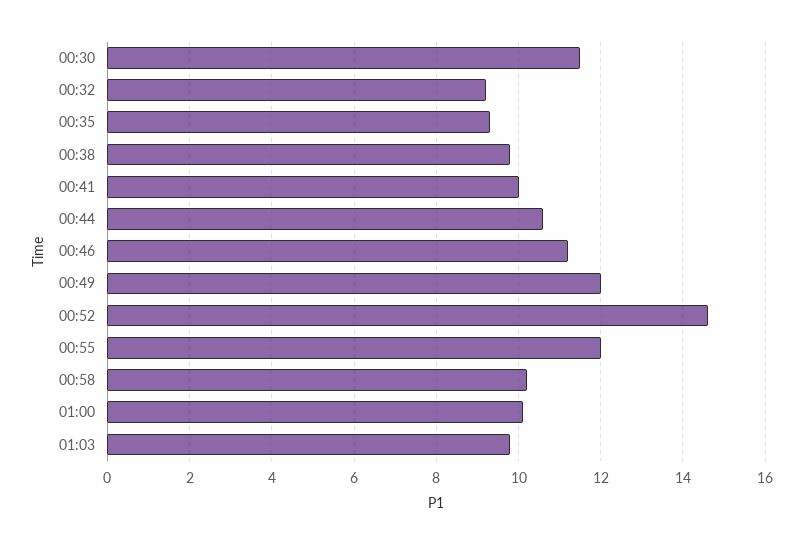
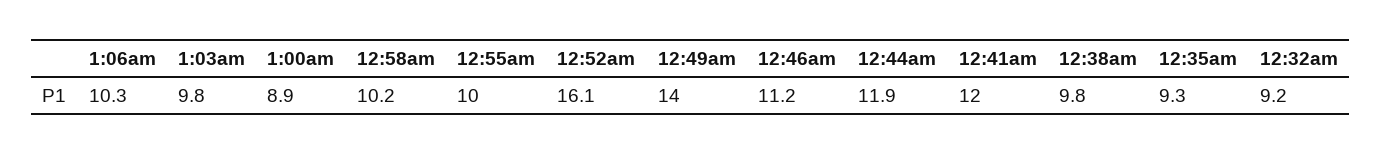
00:30: 11.5 -> none
00:41: 10 -> 12
00:44: 10.5 -> 11.9
00:49: 12 -> 14
00:52: 14.5 -> 16.1
00:55: 12 -> 10
01:00: 10 -> 8.9
1:06am: none -> 10.3

